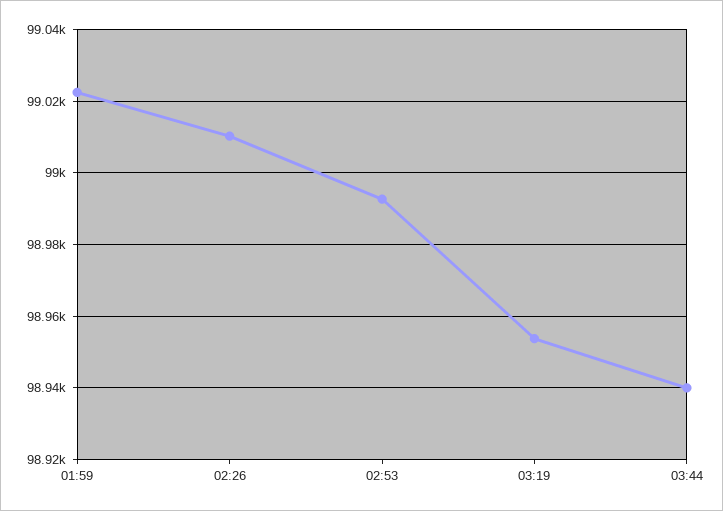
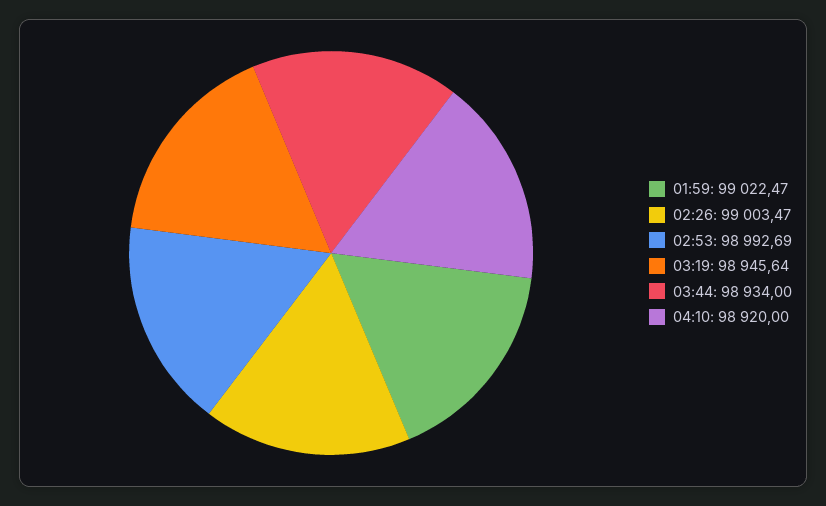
02:26: 99010 -> 99003.47
03:19: 98954 -> 98945.64
03:44: 98940 -> 98934
04:10: none -> 98920

